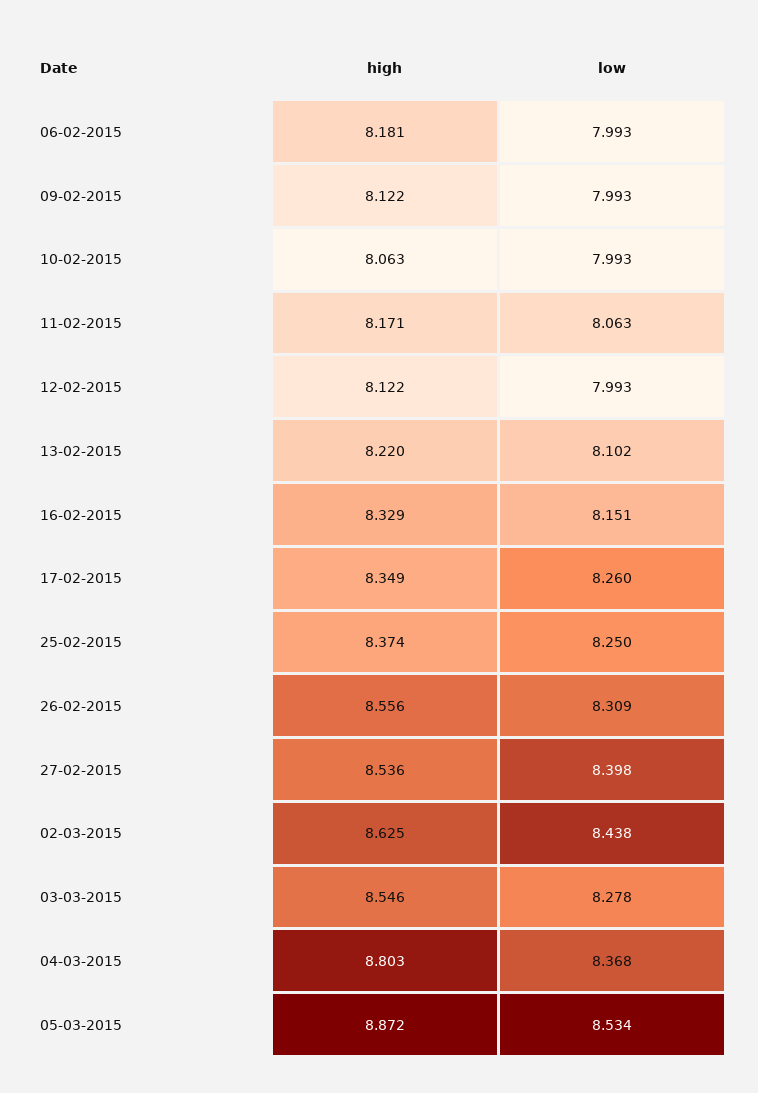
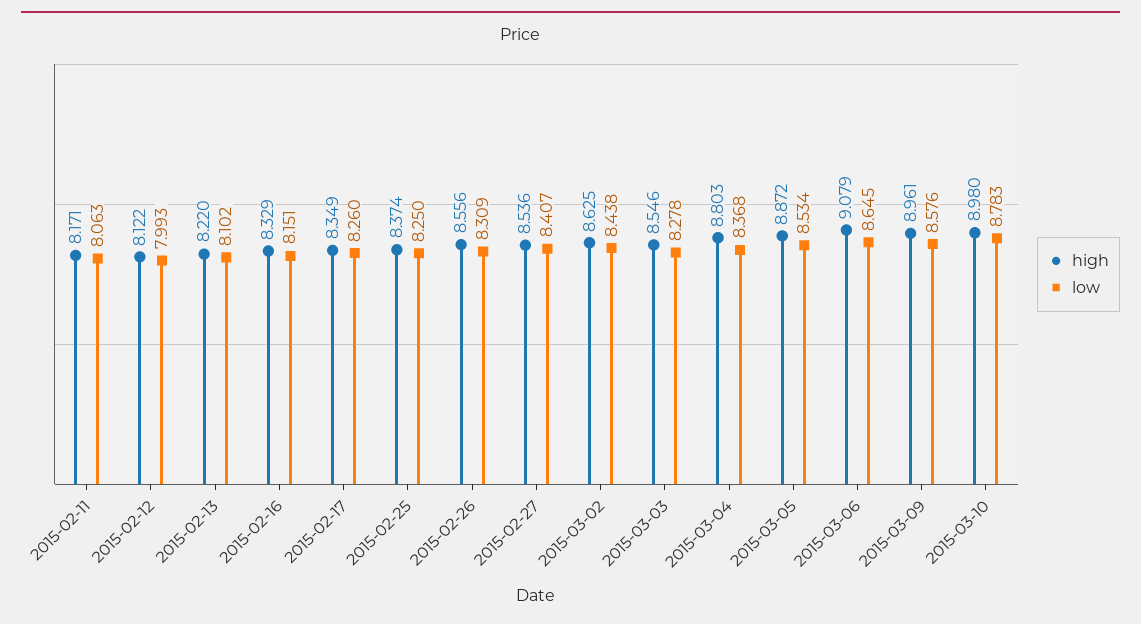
high, 06-02-2015: 8.181 -> none
low, 06-02-2015: 7.993 -> none
high, 09-02-2015: 8.122 -> none
low, 09-02-2015: 7.993 -> none
high, 10-02-2015: 8.063 -> none
low, 10-02-2015: 7.993 -> none
low, 27-02-2015: 8.398 -> 8.407
high, 2015-03-06: none -> 9.079
low, 2015-03-06: none -> 8.645
high, 2015-03-09: none -> 8.961
low, 2015-03-09: none -> 8.576
high, 2015-03-10: none -> 8.98
low, 2015-03-10: none -> 8.783

